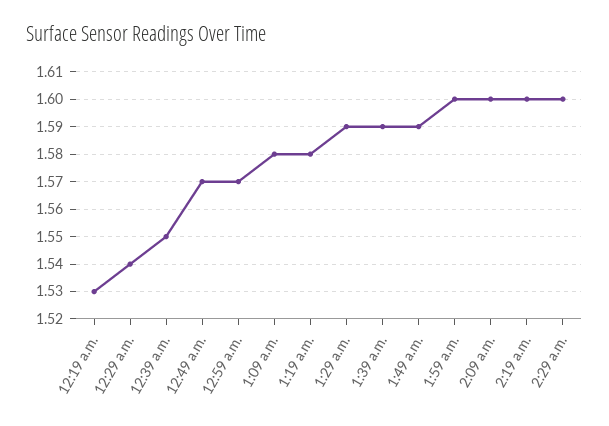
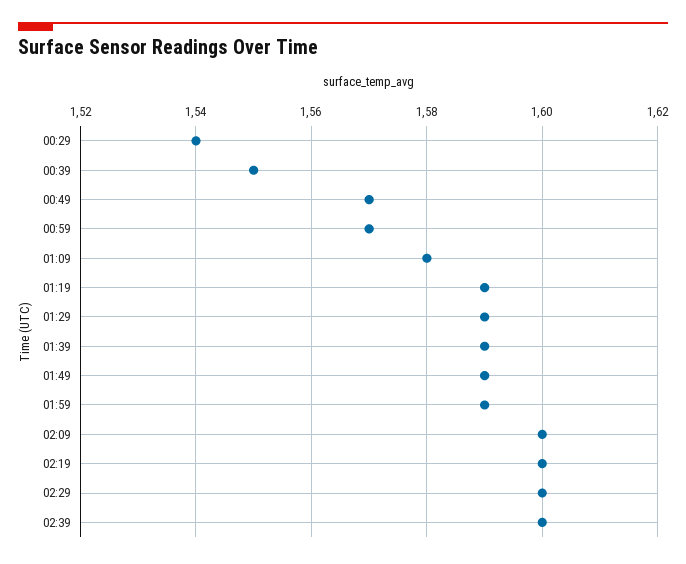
12:19 a.m.: 1.53 -> none
1:19 a.m.: 1.58 -> 1.59
1:59 a.m.: 1.6 -> 1.59
02:39: none -> 1.6

